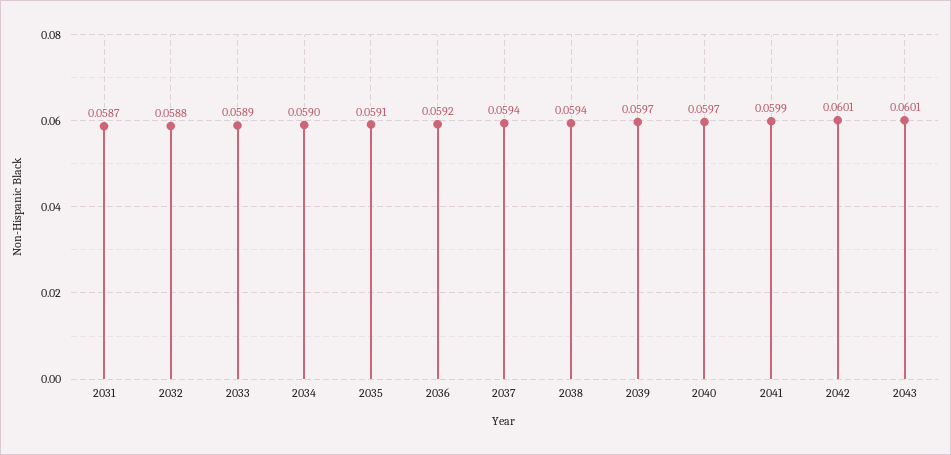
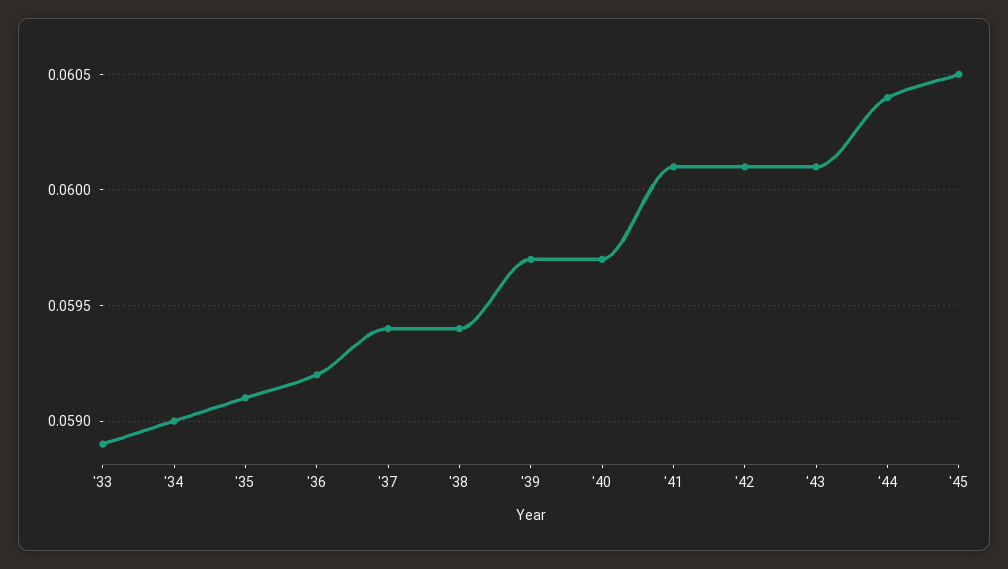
2031: 0.0587 -> none
2032: 0.0588 -> none
2041: 0.0599 -> 0.0601
'44: none -> 0.0604
'45: none -> 0.0605

